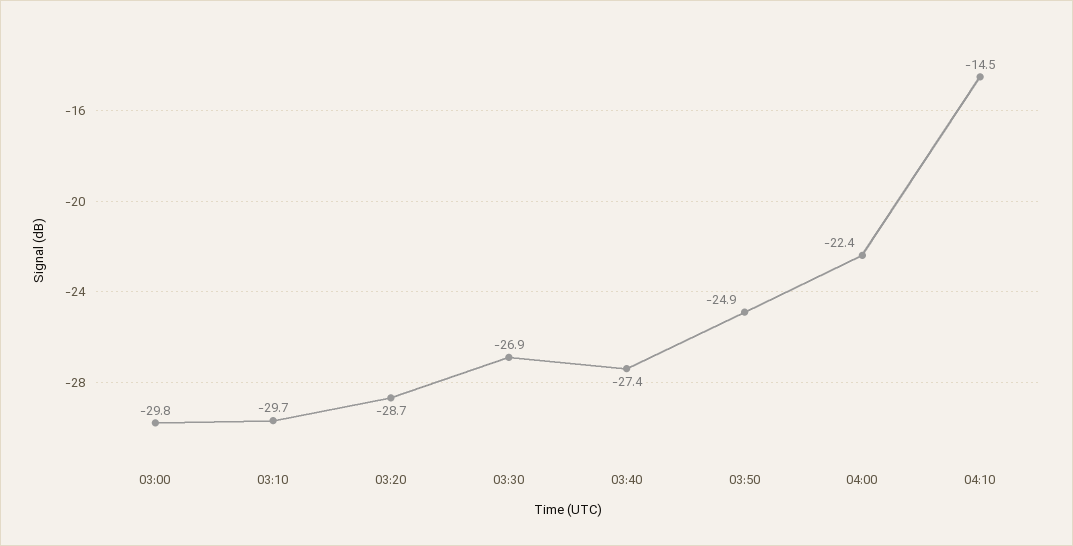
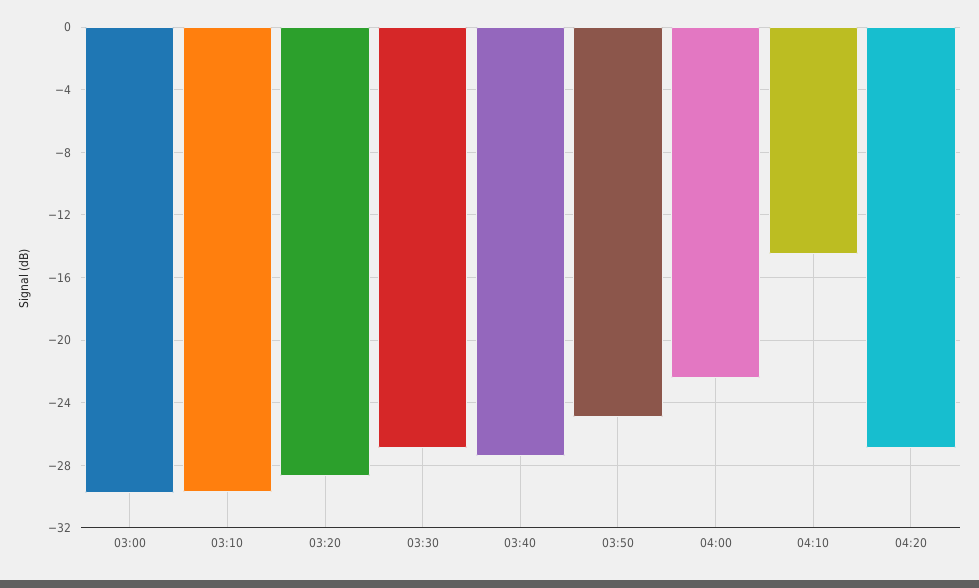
04:20: none -> -27

